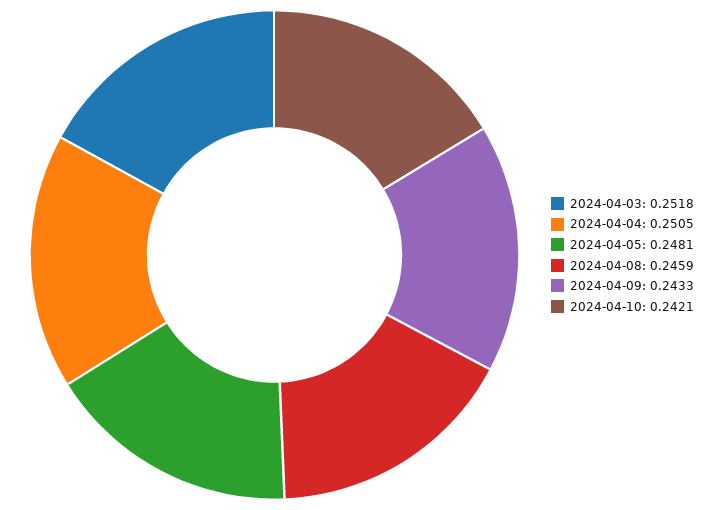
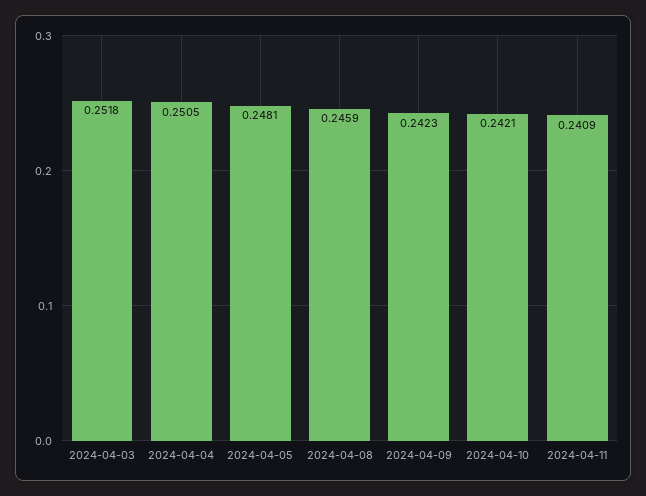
2024-04-09: 0.2433 -> 0.2423
2024-04-11: none -> 0.2409

